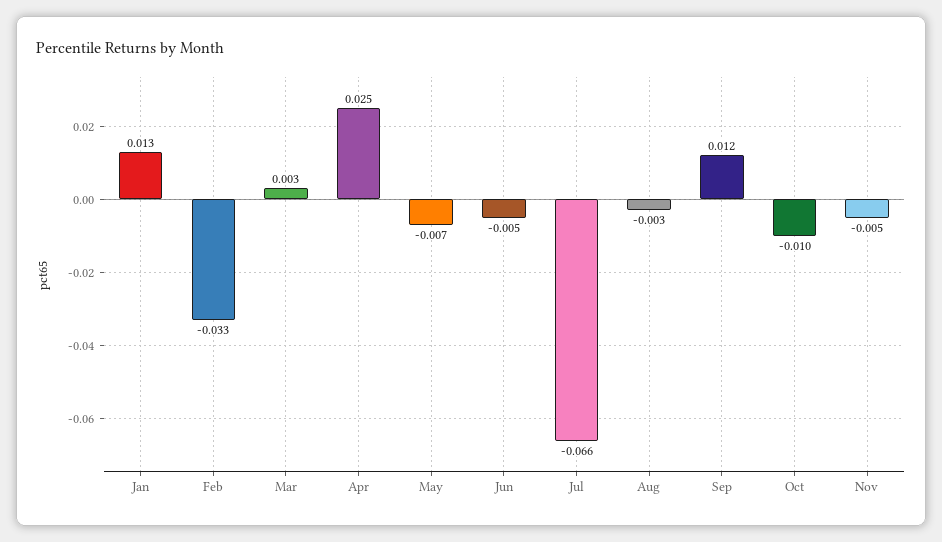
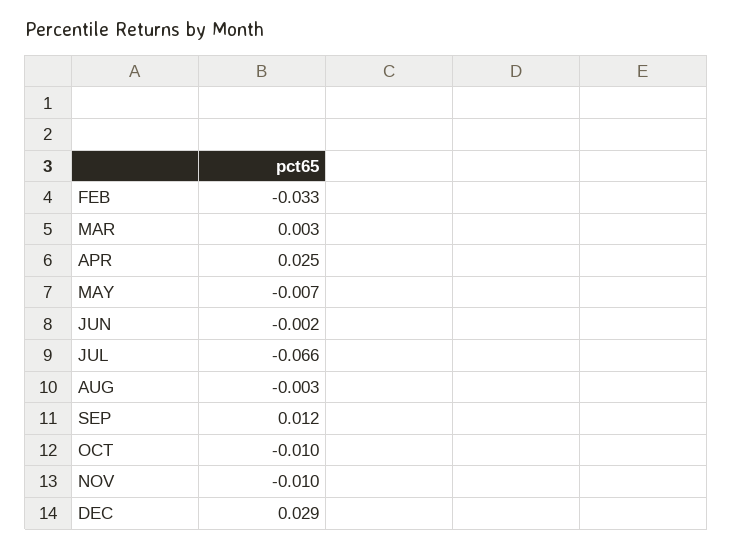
Jan: 0.013 -> none
Jun: -0.005 -> -0.002
Nov: -0.005 -> -0.01
DEC: none -> 0.029

